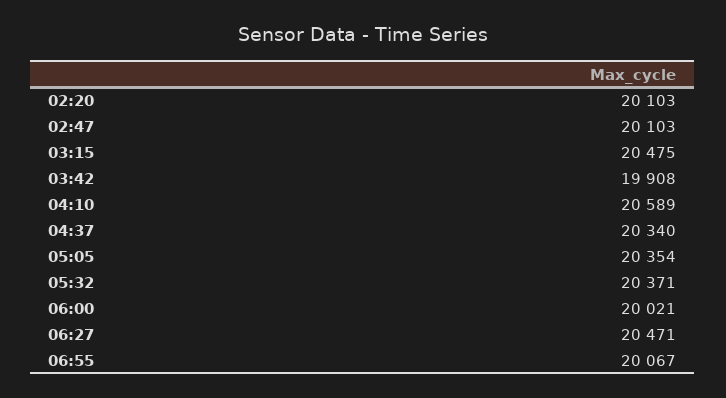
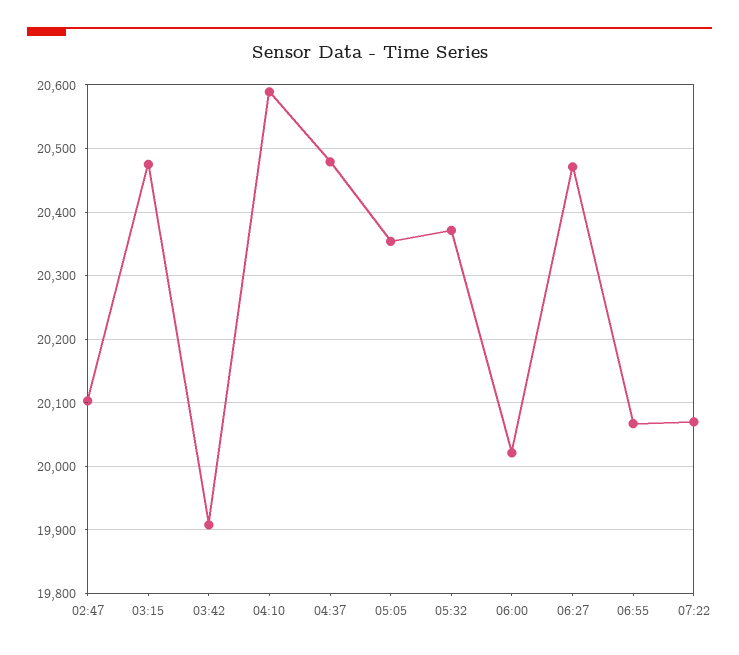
02:20: 20103 -> none
04:37: 20340 -> 20480
07:22: none -> 20070

